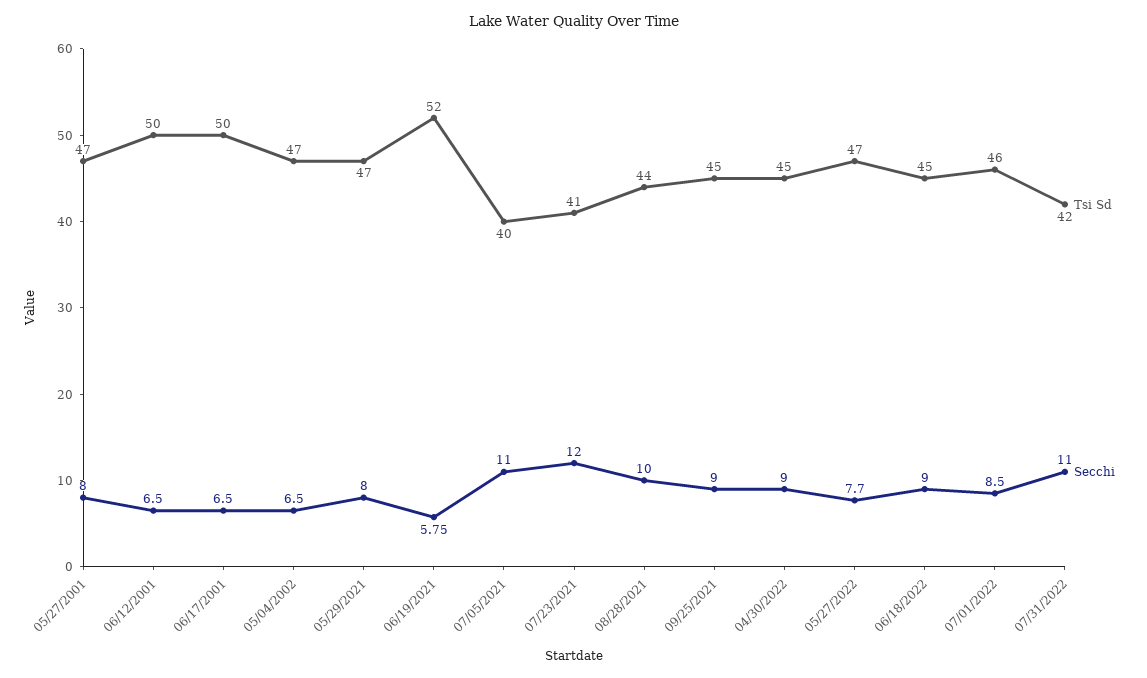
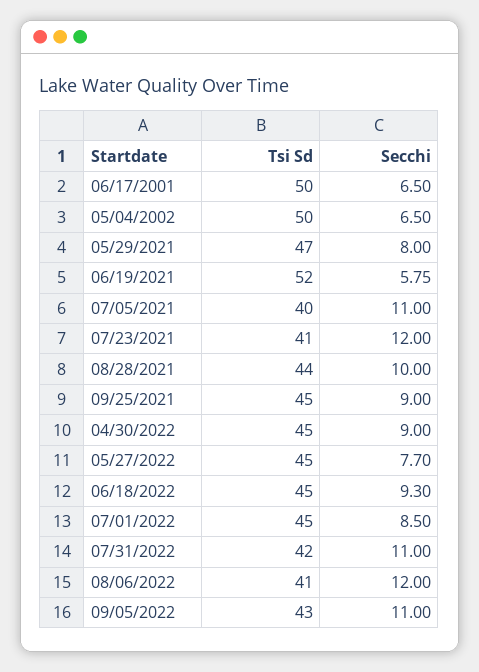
Tsi Sd, 05/27/2001: 47 -> none
Secchi, 05/27/2001: 8 -> none
Tsi Sd, 06/12/2001: 50 -> none
Secchi, 06/12/2001: 6.5 -> none
Tsi Sd, 05/04/2002: 47 -> 50
Tsi Sd, 05/27/2022: 47 -> 45
Secchi, 06/18/2022: 9 -> 9.3
Tsi Sd, 07/01/2022: 46 -> 45
Tsi Sd, 08/06/2022: none -> 41
Secchi, 08/06/2022: none -> 12
Tsi Sd, 09/05/2022: none -> 43
Secchi, 09/05/2022: none -> 11

